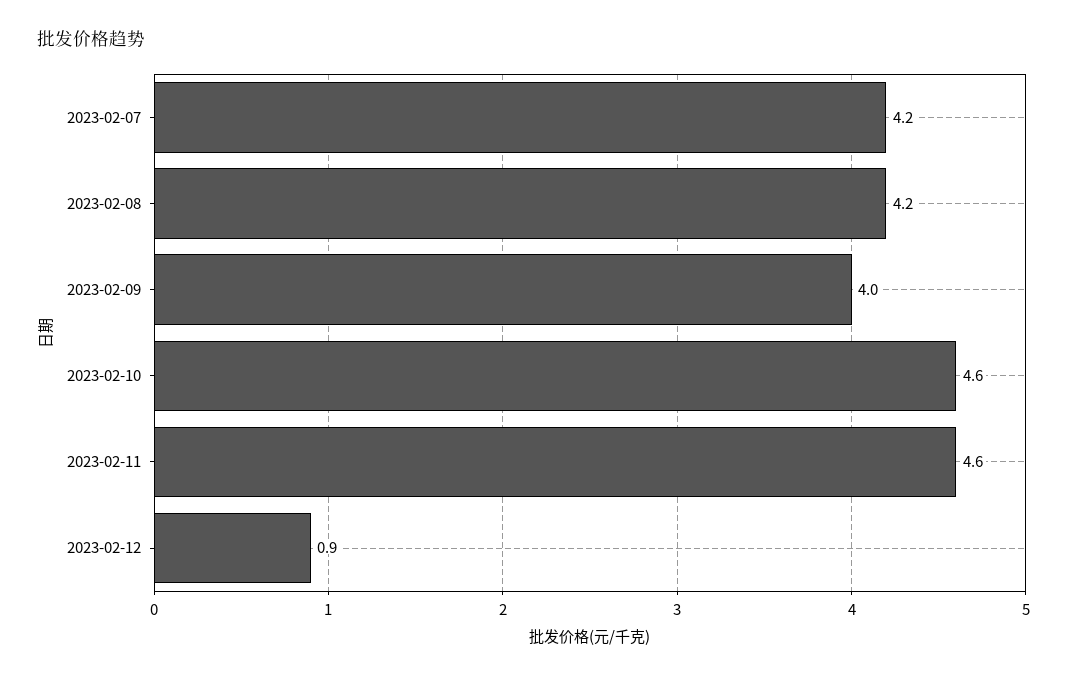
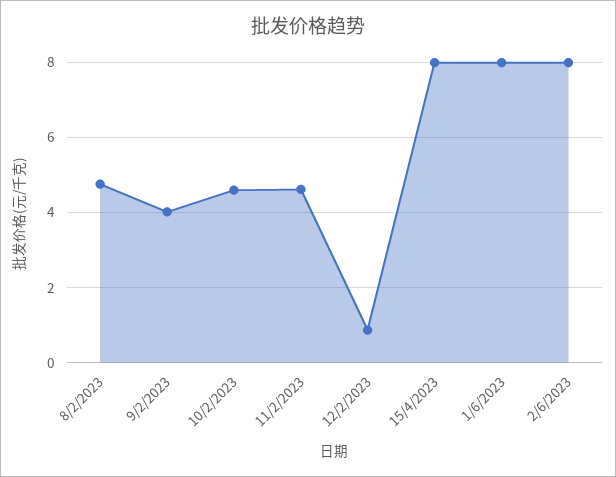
2023-02-07: 4.2 -> none
2023-02-08: 4.2 -> 4.8
15/4/2023: none -> 8
1/6/2023: none -> 8
2/6/2023: none -> 8

